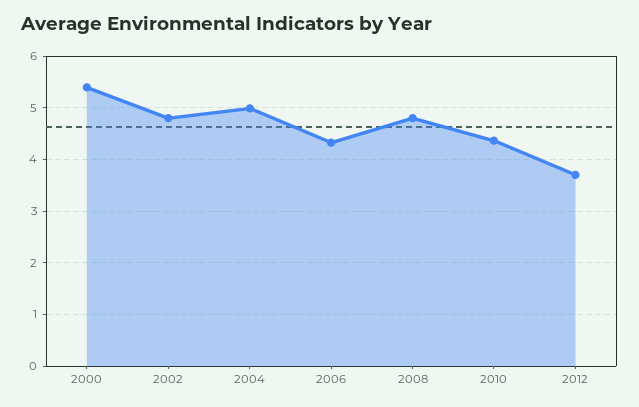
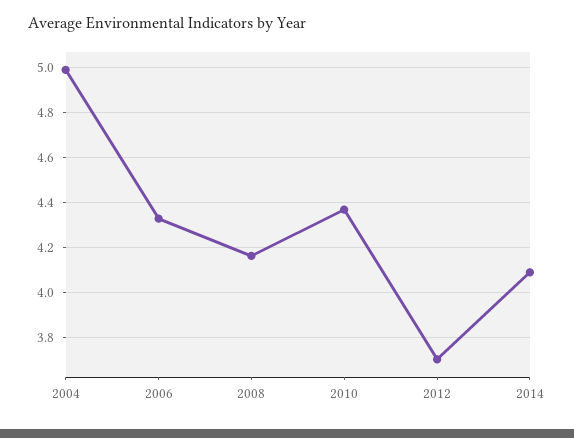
2000: 5.4 -> none
2002: 4.8 -> none
2008: 4.8 -> 4.15
2014: none -> 4.1

